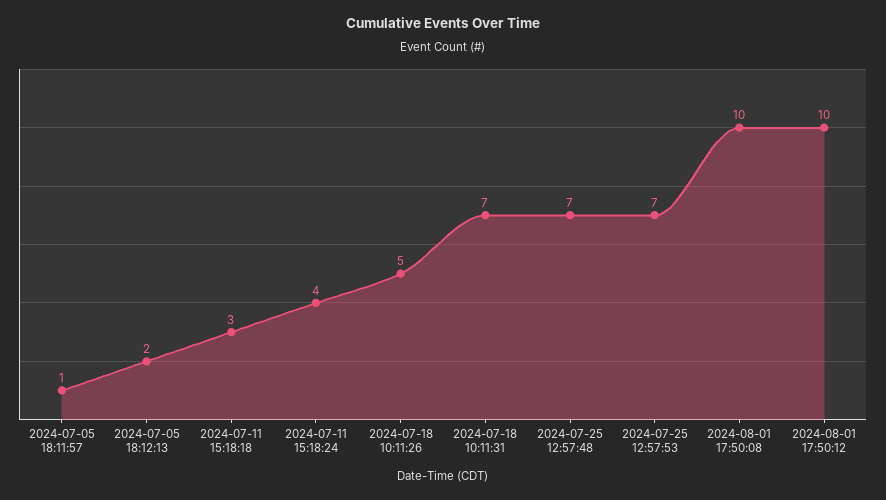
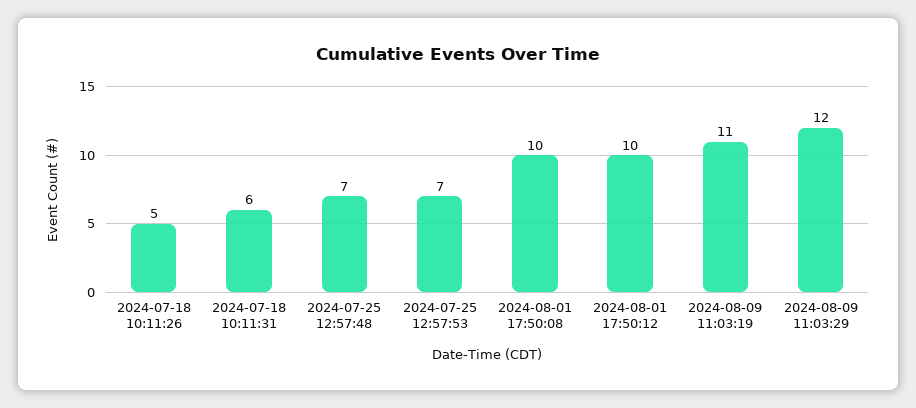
2024-07-05 18:11:57: 1 -> none
2024-07-05 18:12:13: 2 -> none
2024-07-11 15:18:18: 3 -> none
2024-07-11 15:18:24: 4 -> none
2024-07-18 10:11:31: 7 -> 6
2024-08-09 11:03:19: none -> 11
2024-08-09 11:03:29: none -> 12

